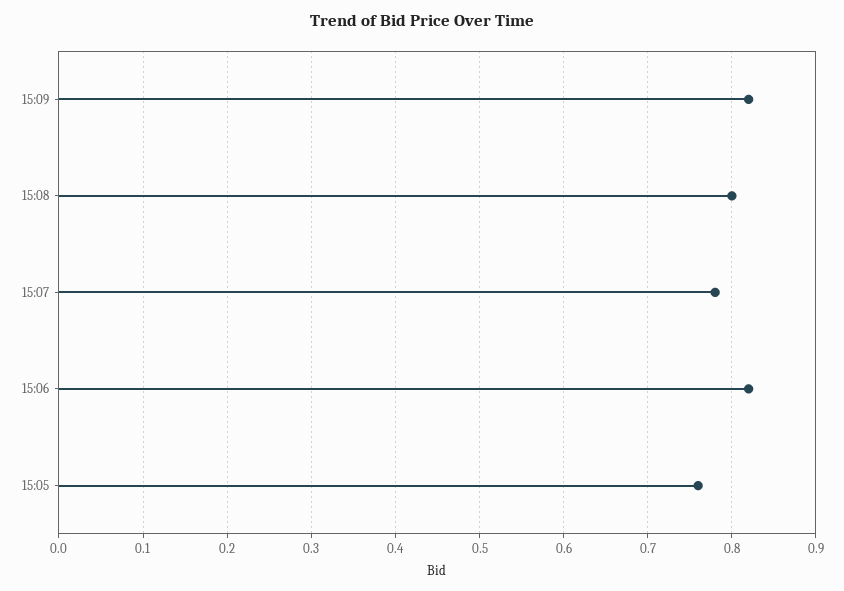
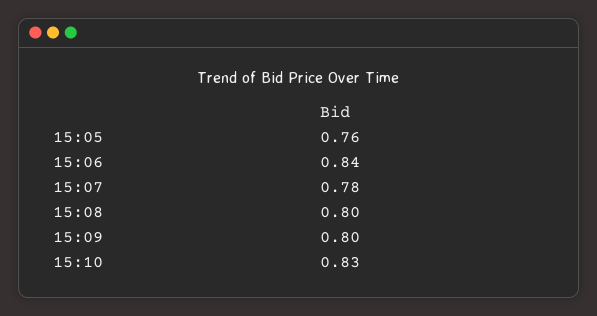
15:09: 0.82 -> 0.8
15:06: 0.82 -> 0.84
15:10: none -> 0.83

